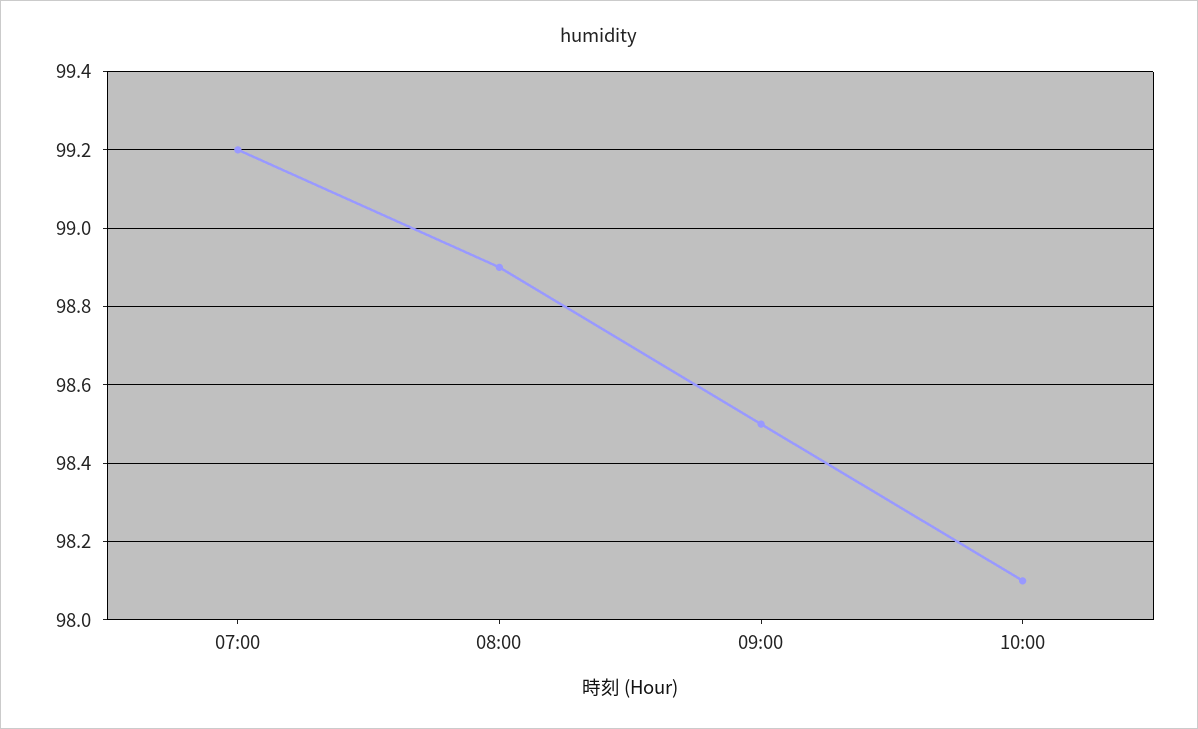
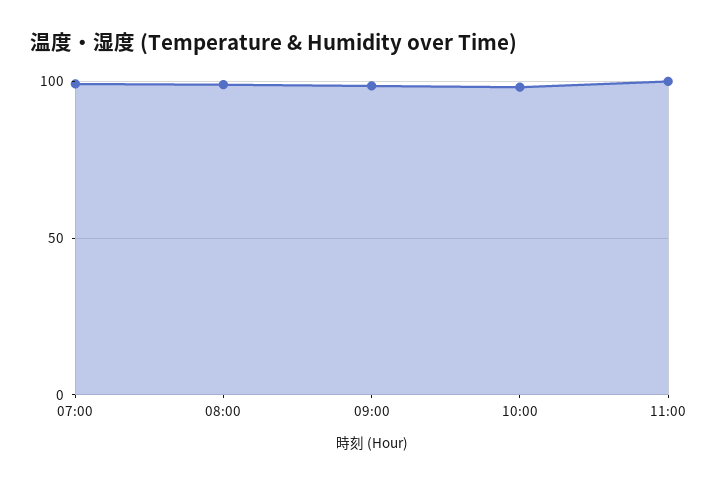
11:00: none -> 100

